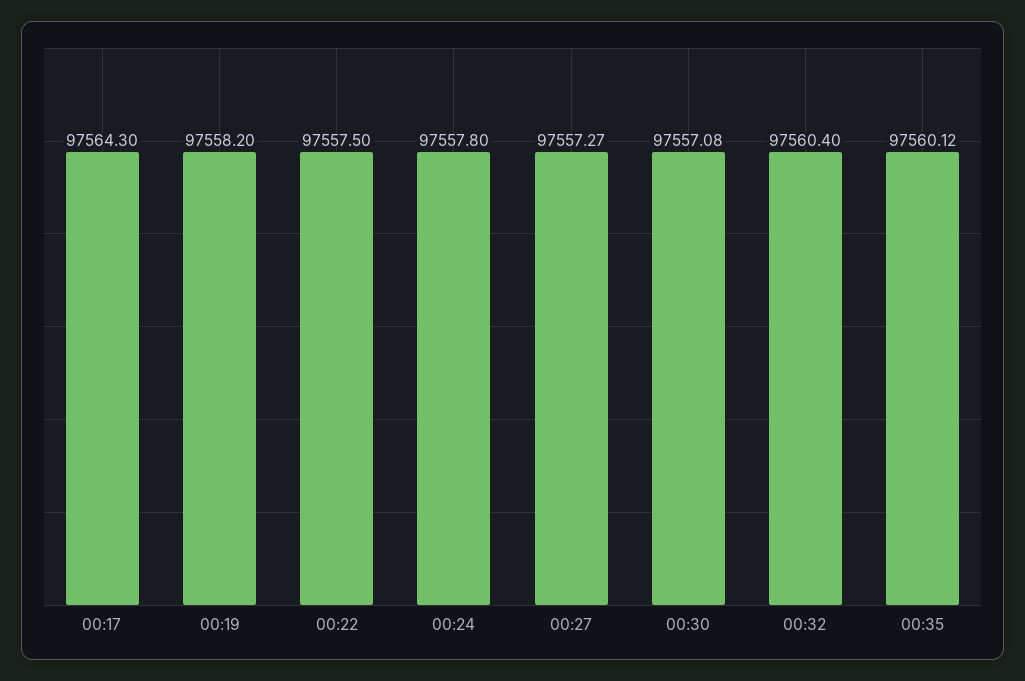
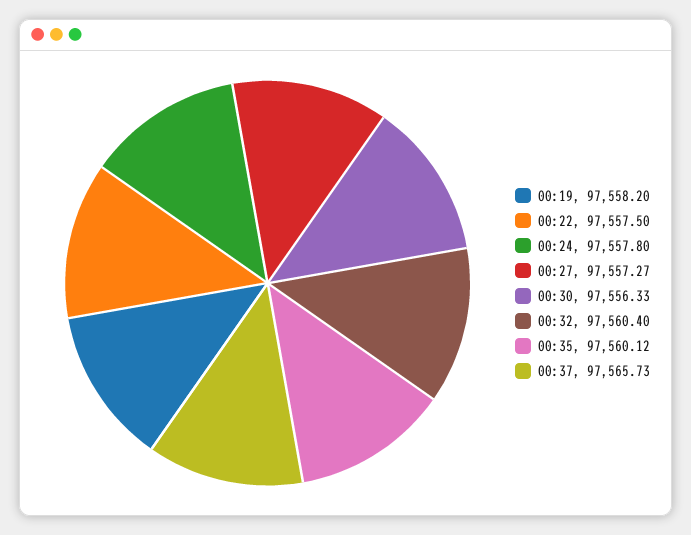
00:17: 97564.3 -> none
00:30: 97557.08 -> 97556.33
00:37: none -> 97565.73

